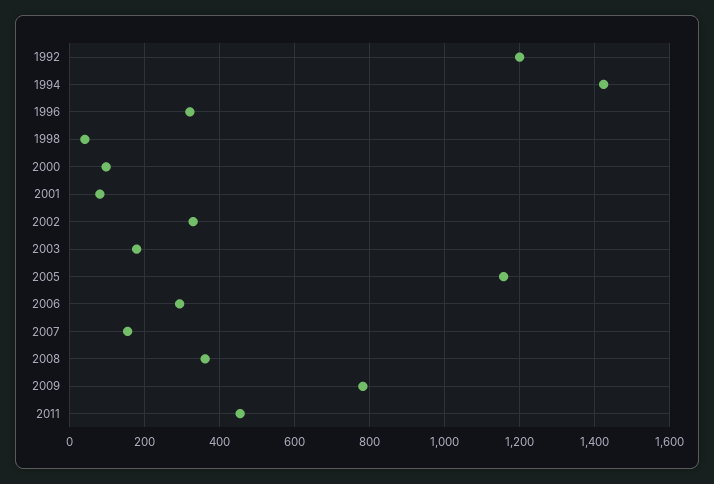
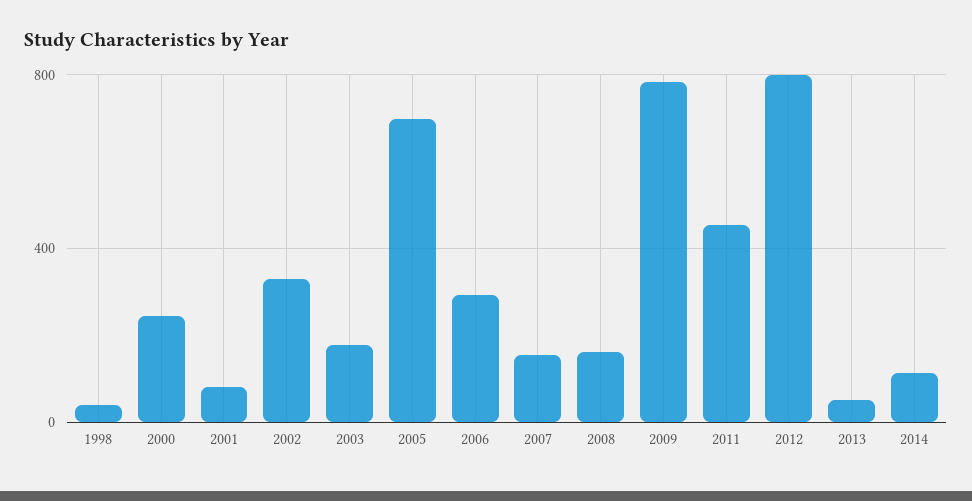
1992: 1200 -> none
1994: 1420 -> none
1996: 320 -> none
2000: 100 -> 250
2005: 1160 -> 700
2008: 360 -> 150
2012: none -> 800
2013: none -> 50
2014: none -> 100

